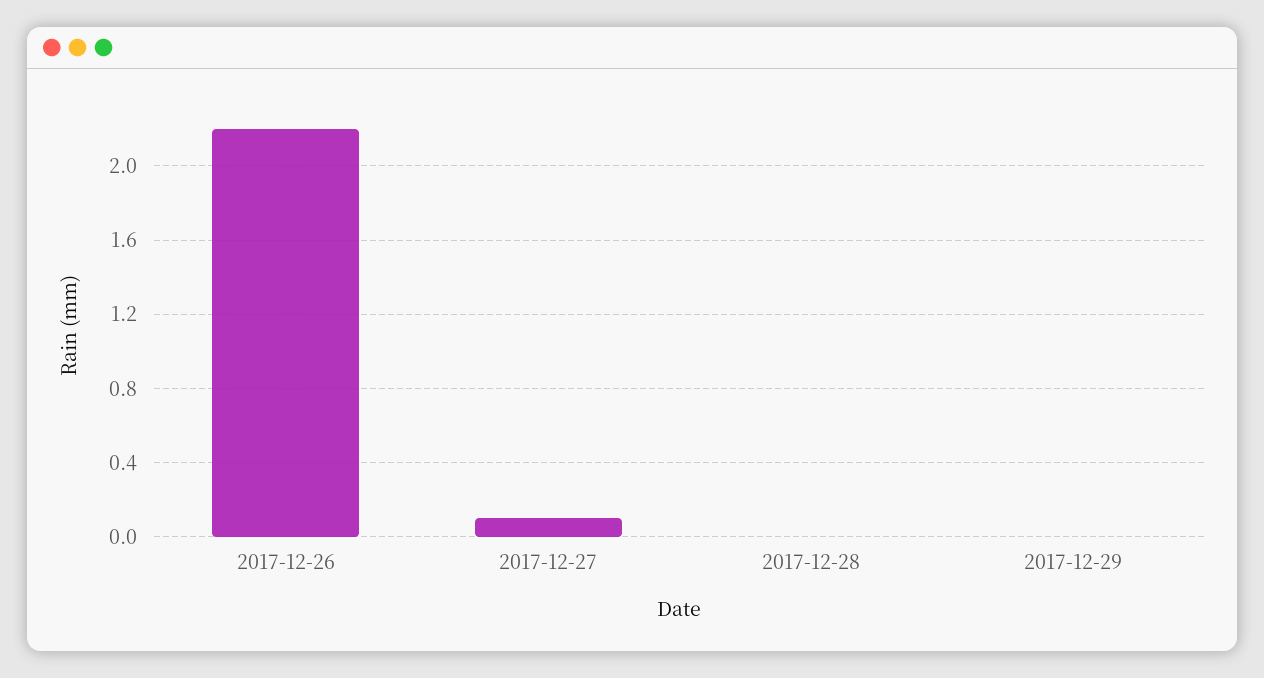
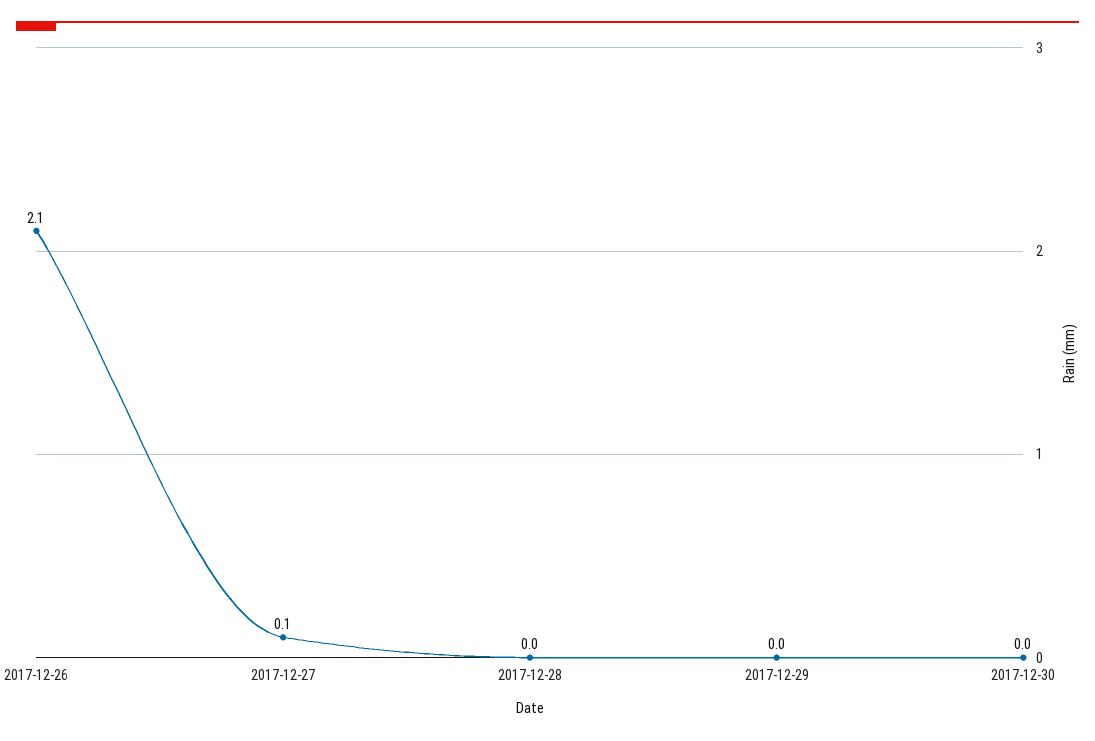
2017-12-26: 2.2 -> 2.1
2017-12-30: none -> 0

